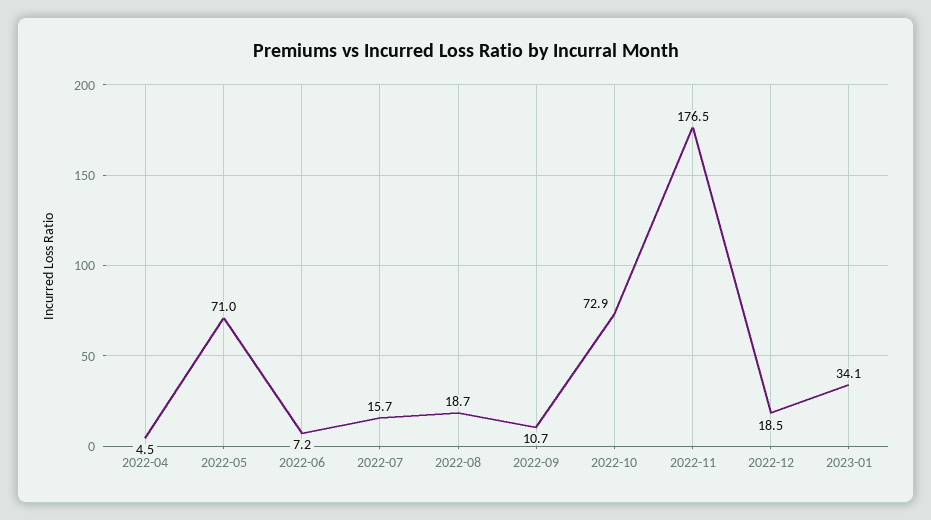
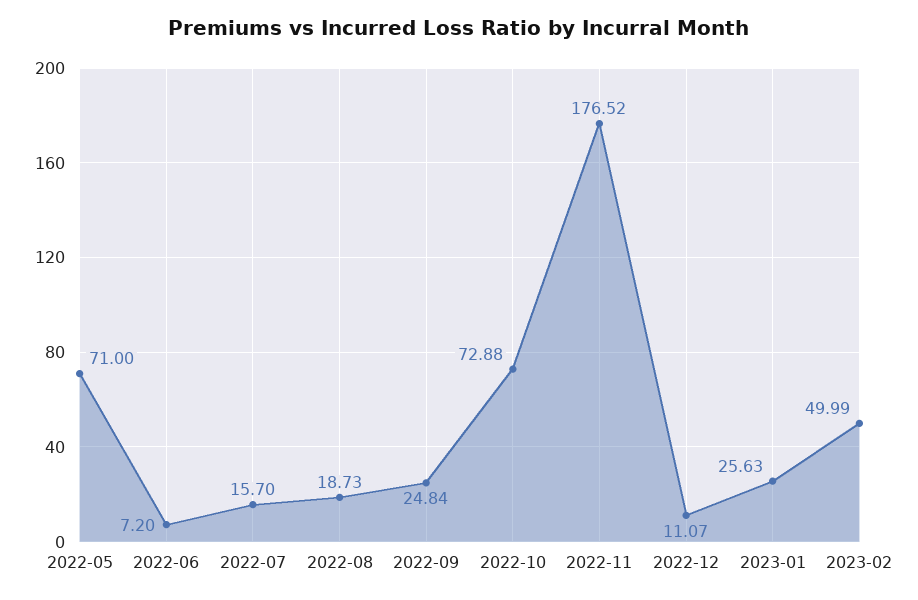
2022-04: 4.5 -> none
2022-09: 10.7 -> 24.84
2022-12: 18.5 -> 11.07
2023-01: 34.1 -> 25.63
2023-02: none -> 49.99

